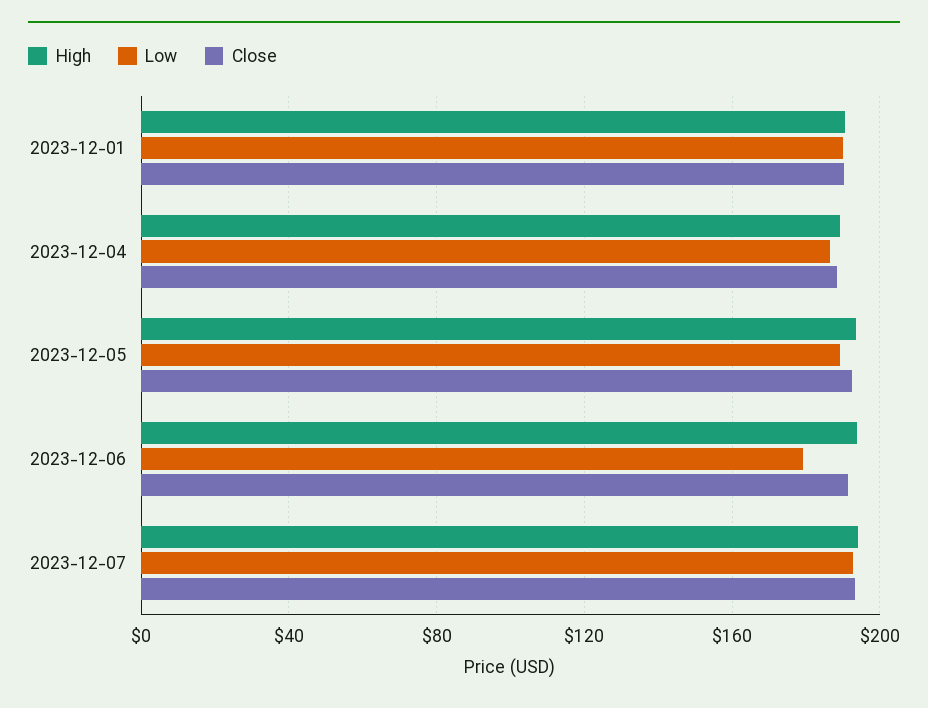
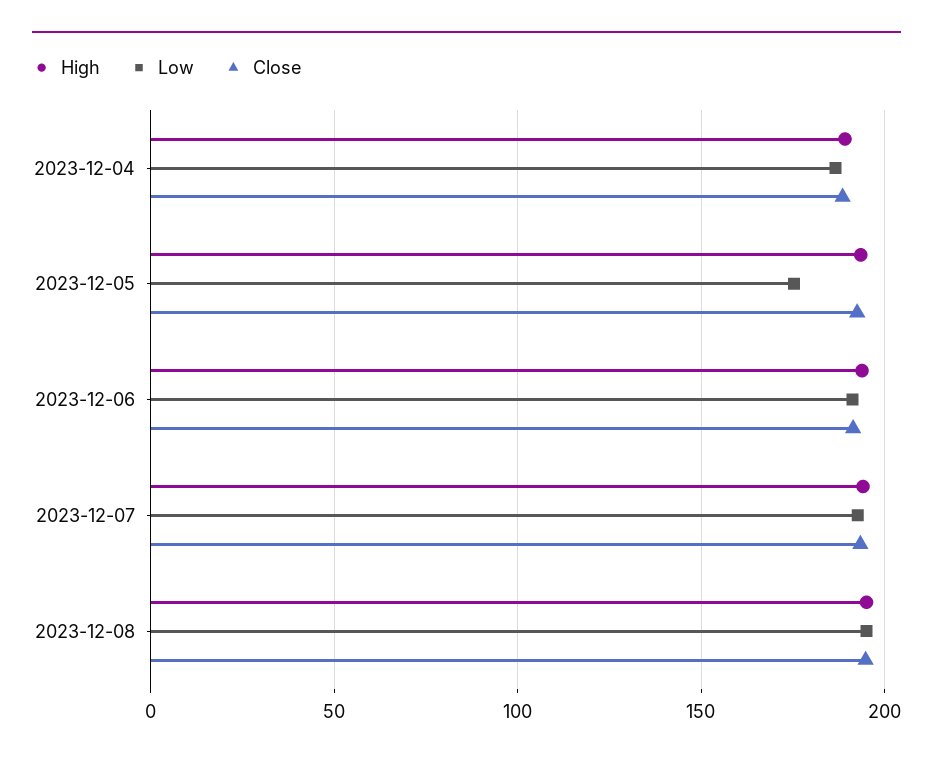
High, 2023-12-01: 190 -> none
Low, 2023-12-01: 190 -> none
Close, 2023-12-01: 190 -> none
Low, 2023-12-05: 190 -> 175
Low, 2023-12-06: 180 -> 190
High, 2023-12-08: none -> 195
Low, 2023-12-08: none -> 195
Close, 2023-12-08: none -> 195

